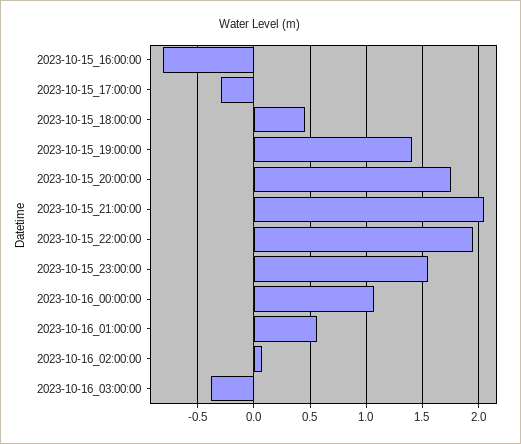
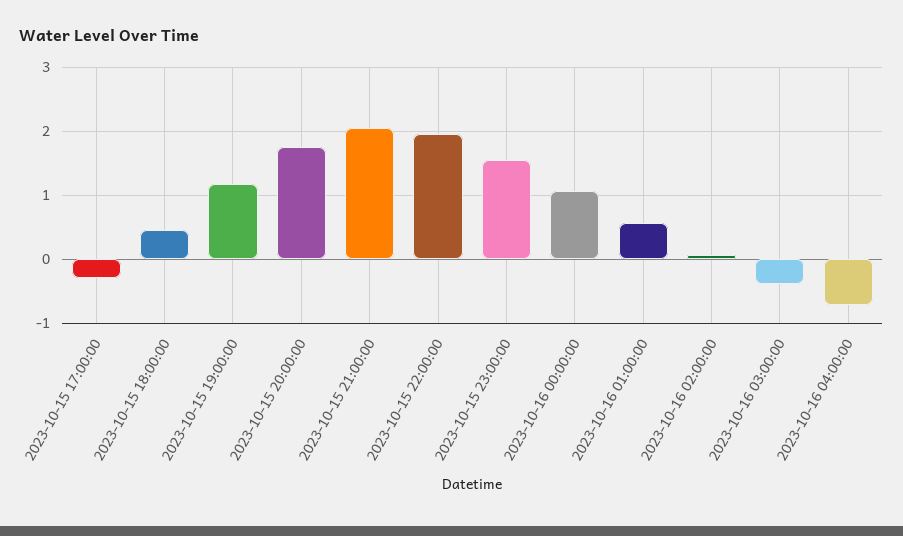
2023-10-15_16:00:00: -0.8 -> none
2023-10-15_19:00:00: 1.4 -> 1.2
2023-10-16 04:00:00: none -> -0.7

